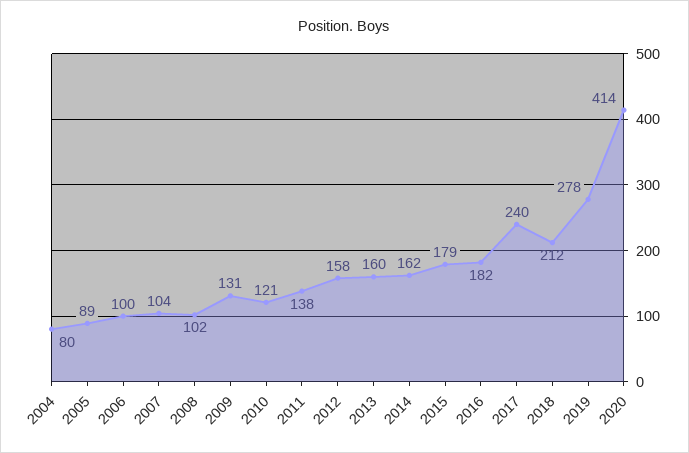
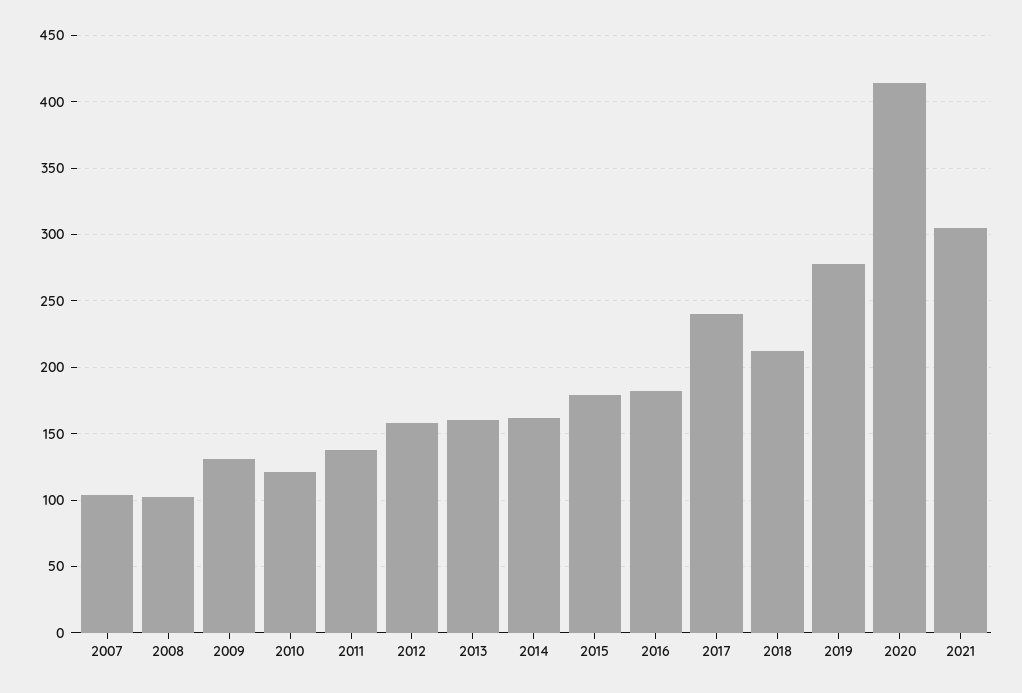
2004: 80 -> none
2005: 89 -> none
2006: 100 -> none
2021: none -> 305

